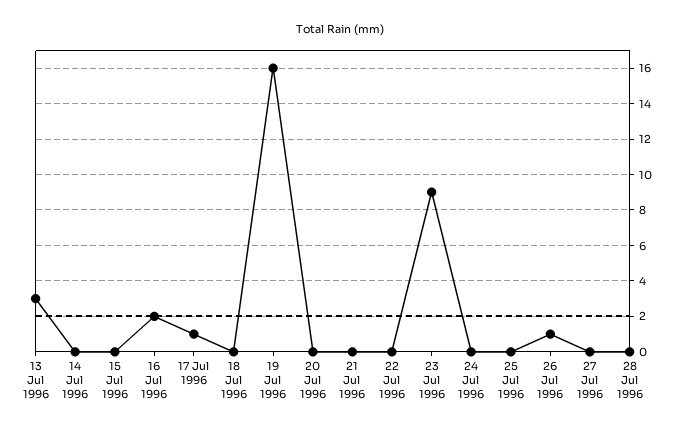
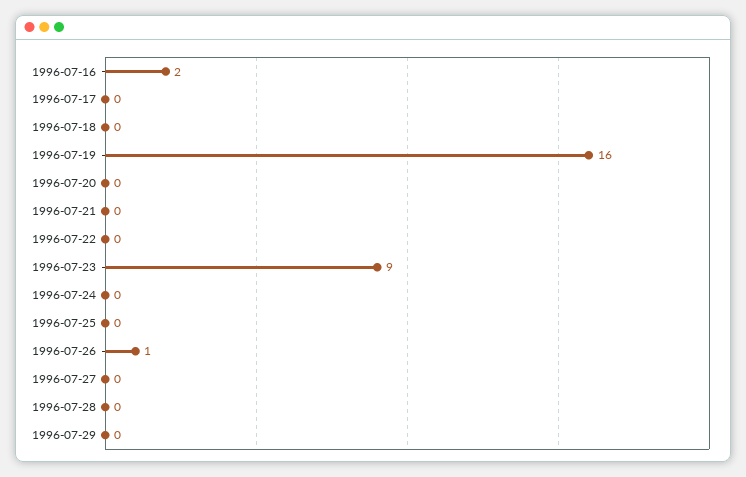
13 Jul 1996: 3 -> none
14 Jul 1996: 0 -> none
15 Jul 1996: 0 -> none
17 Jul 1996: 1 -> 0
1996-07-29: none -> 0

